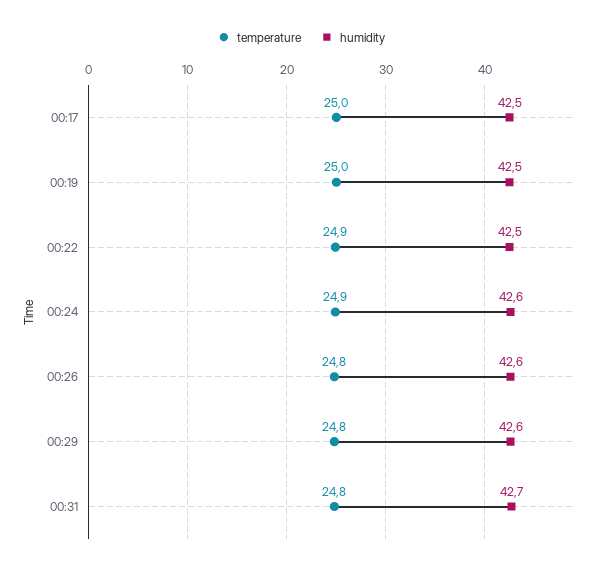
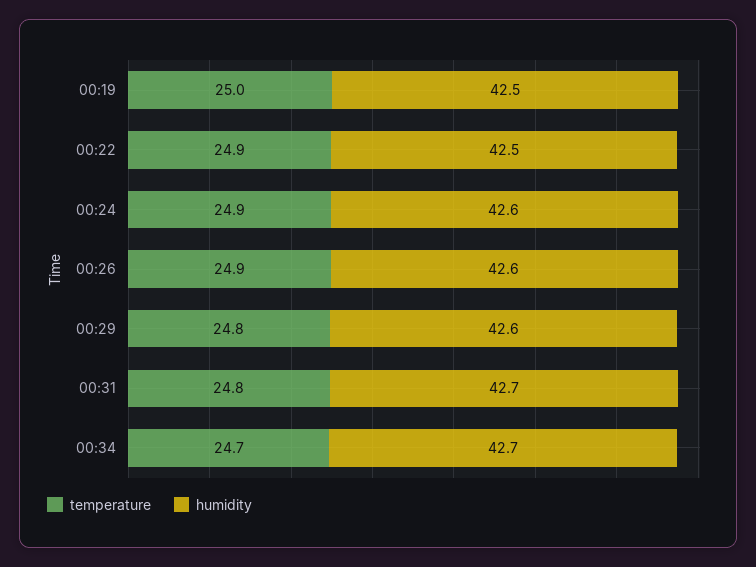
temperature, 00:17: 25 -> none
humidity, 00:17: 42.5 -> none
temperature, 00:26: 24.8 -> 24.9
temperature, 00:34: none -> 24.7
humidity, 00:34: none -> 42.7

